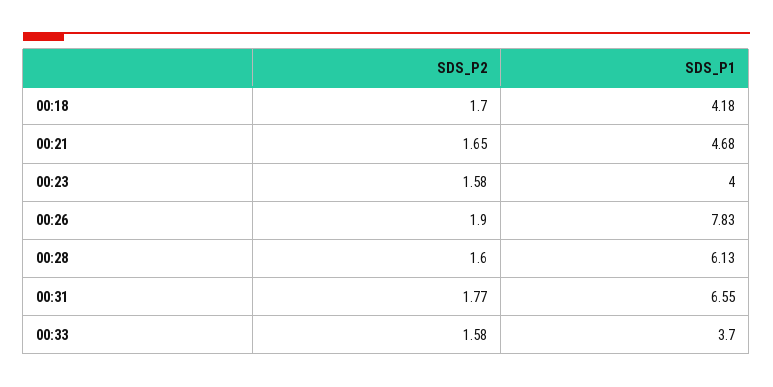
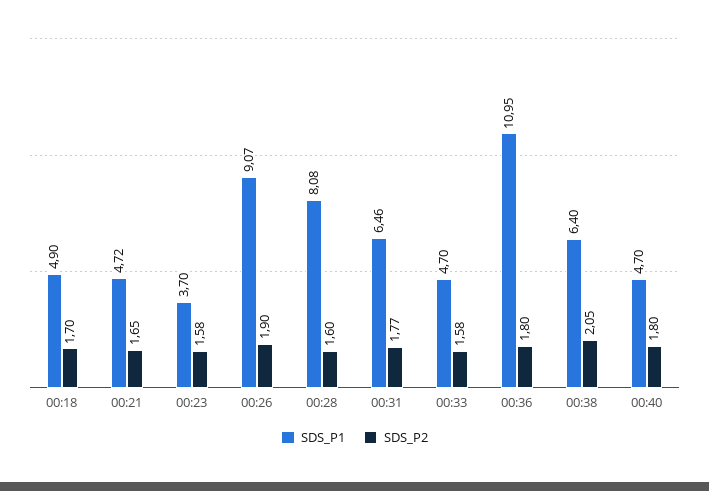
SDS_P1, 00:18: 4.18 -> 4.9
SDS_P1, 00:21: 4.68 -> 4.72
SDS_P1, 00:23: 4 -> 3.7
SDS_P1, 00:26: 7.83 -> 9.07
SDS_P1, 00:28: 6.13 -> 8.08
SDS_P1, 00:31: 6.55 -> 6.46
SDS_P1, 00:33: 3.7 -> 4.7
SDS_P1, 00:36: none -> 10.95
SDS_P2, 00:36: none -> 1.8
SDS_P1, 00:38: none -> 6.4
SDS_P2, 00:38: none -> 2.05
SDS_P1, 00:40: none -> 4.7
SDS_P2, 00:40: none -> 1.8

